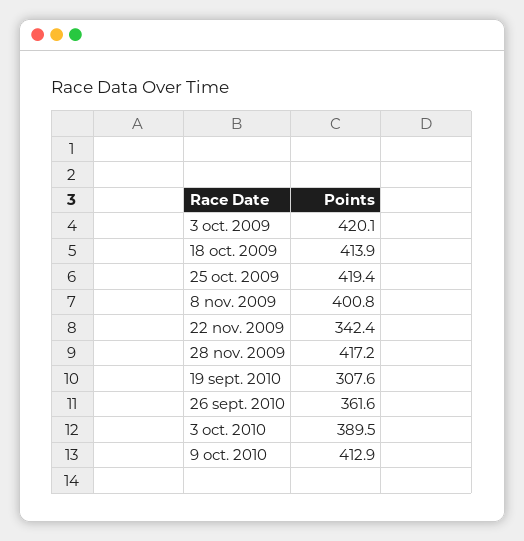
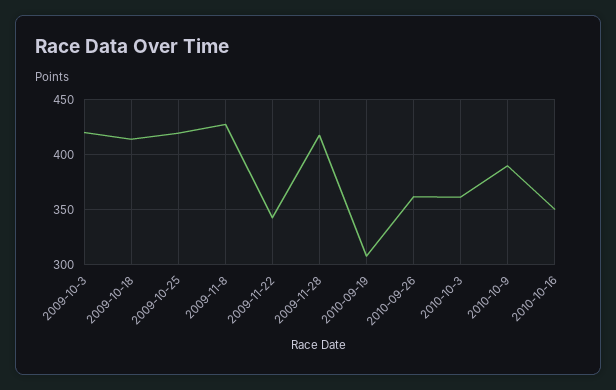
8 nov. 2009: 400.8 -> 430
3 oct. 2010: 389.5 -> 360
9 oct. 2010: 412.9 -> 390
2010-10-16: none -> 350

